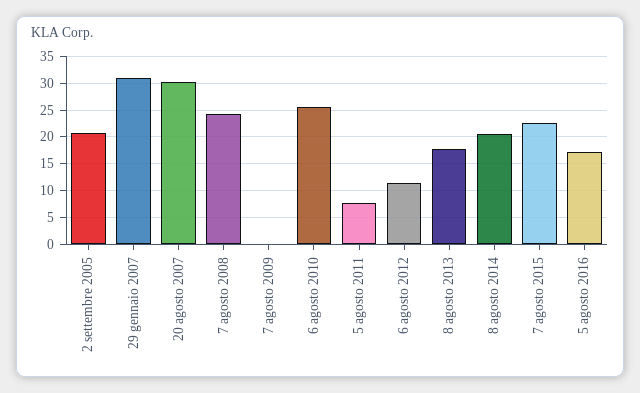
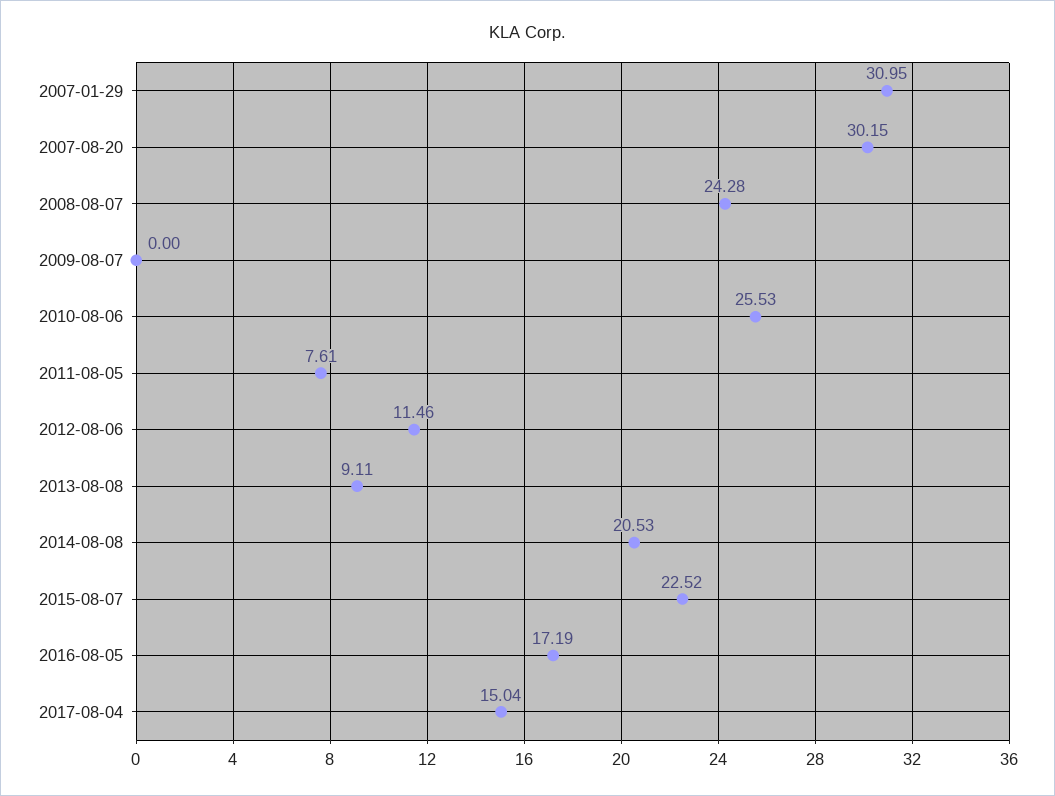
2 settembre 2005: 20 -> none
8 agosto 2013: 17.5 -> 9.11
2017-08-04: none -> 15.04

